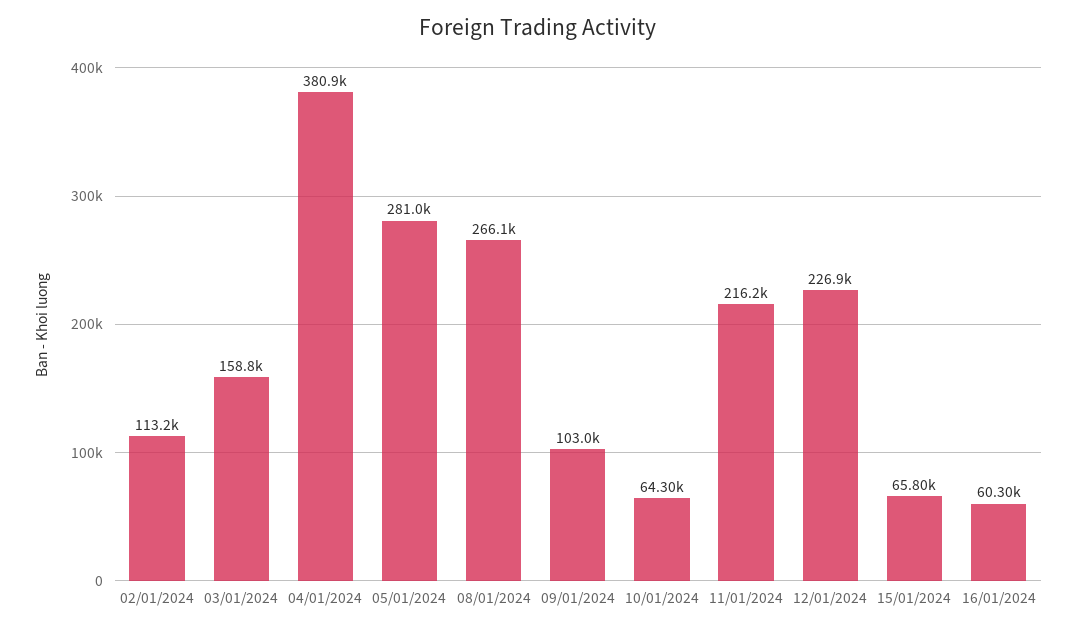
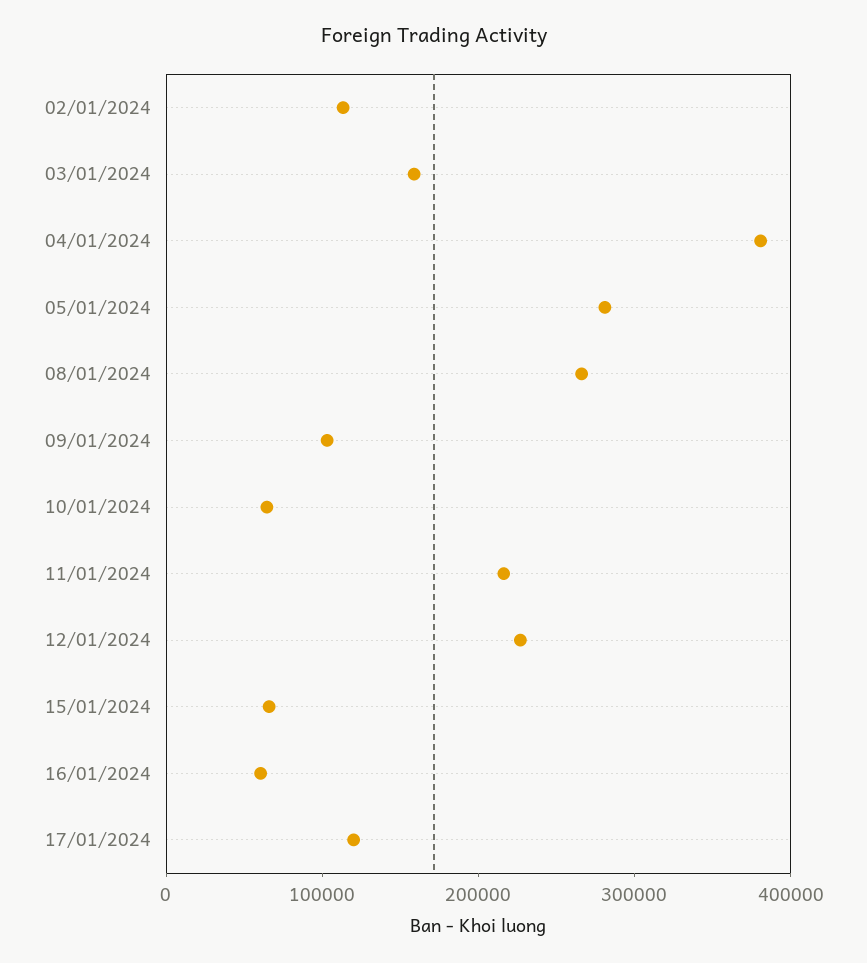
17/01/2024: none -> 120000

